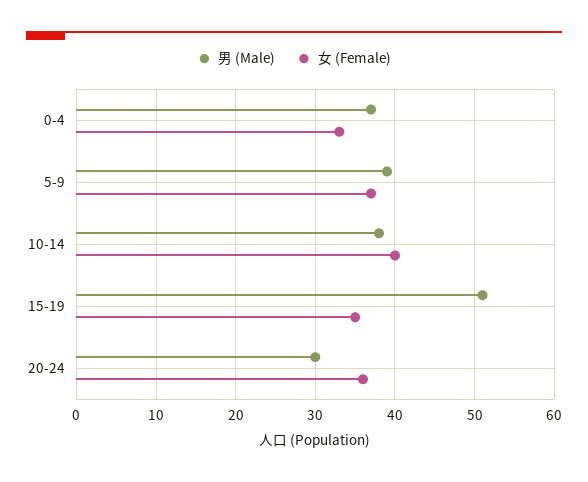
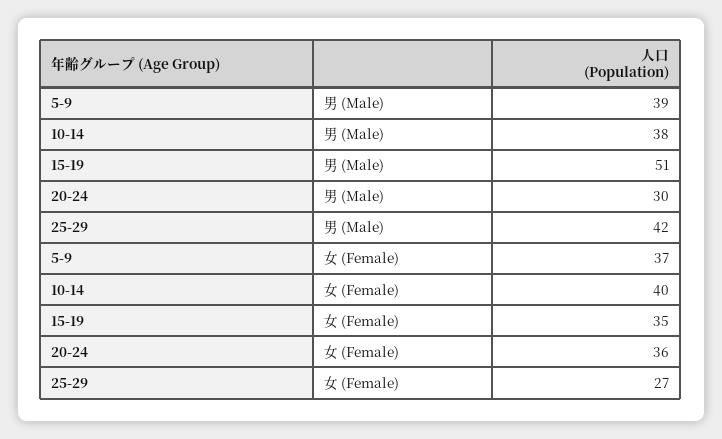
男 (Male), 0-4: 37 -> none
女 (Female), 0-4: 33 -> none
男 (Male), 25-29: none -> 42
女 (Female), 25-29: none -> 27

